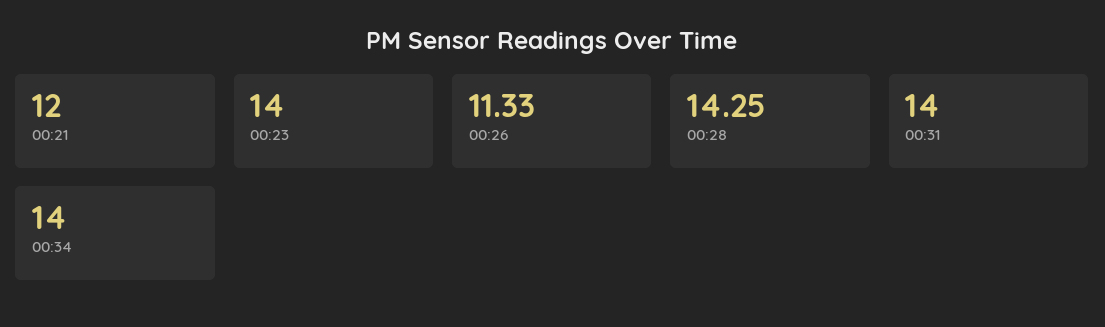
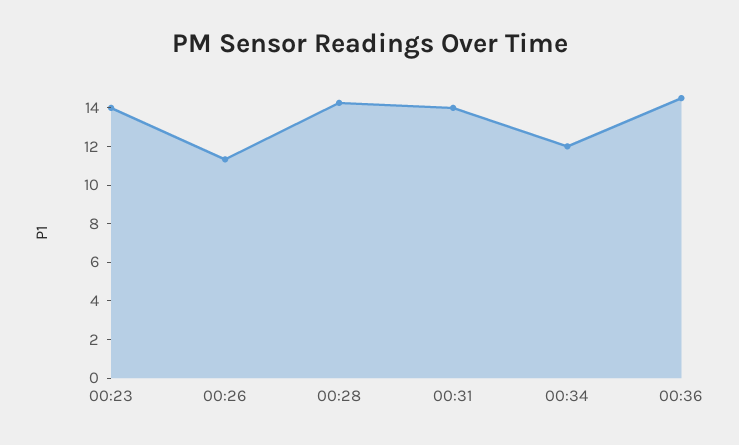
00:21: 12 -> none
00:34: 14 -> 12
00:36: none -> 14.5

